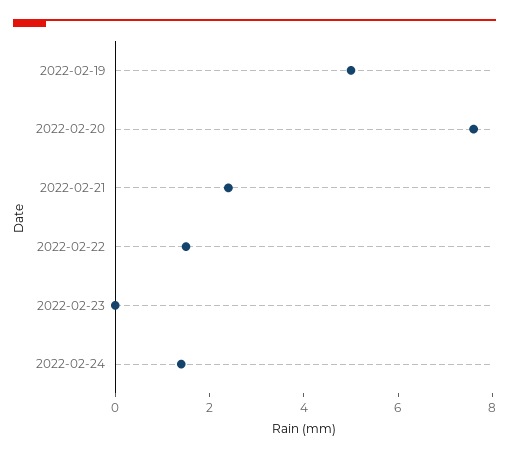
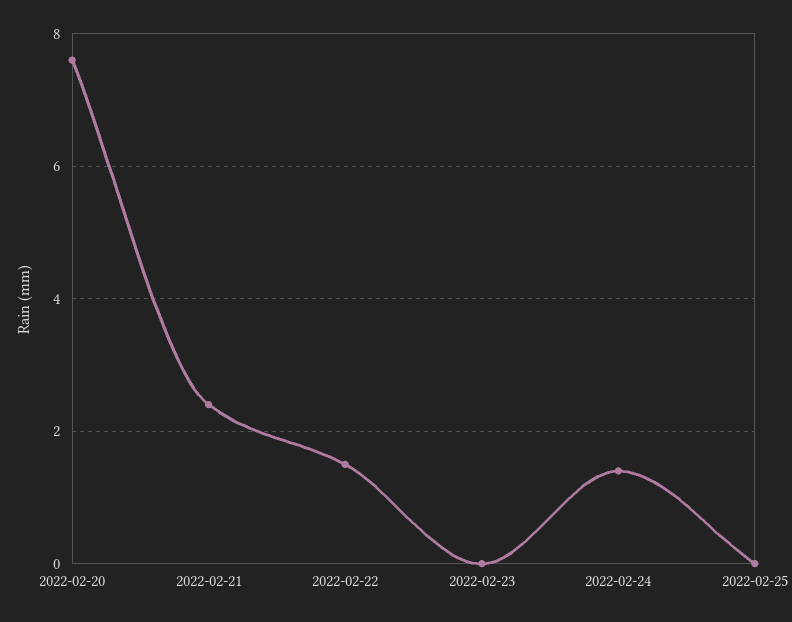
2022-02-19: 5 -> none
2022-02-25: none -> 0

